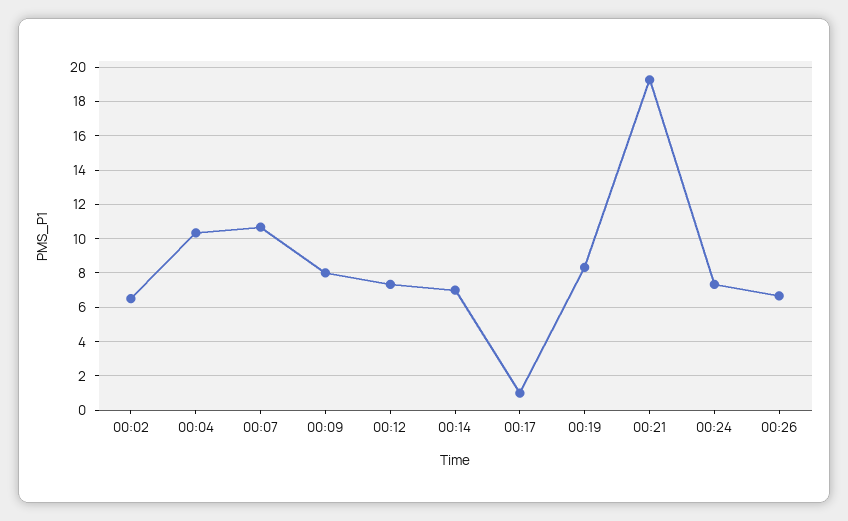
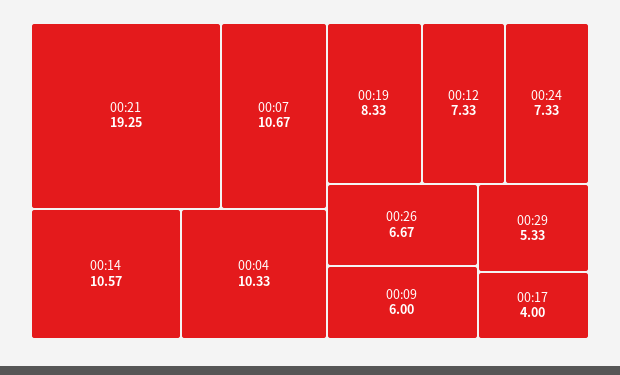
00:02: 6.5 -> none
00:09: 8 -> 6
00:14: 7 -> 10.57
00:17: 1 -> 4
00:29: none -> 5.33

